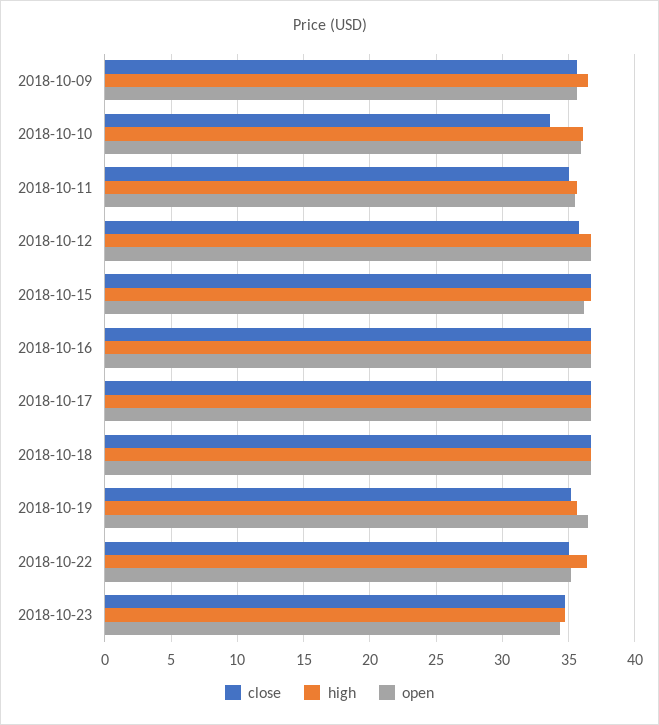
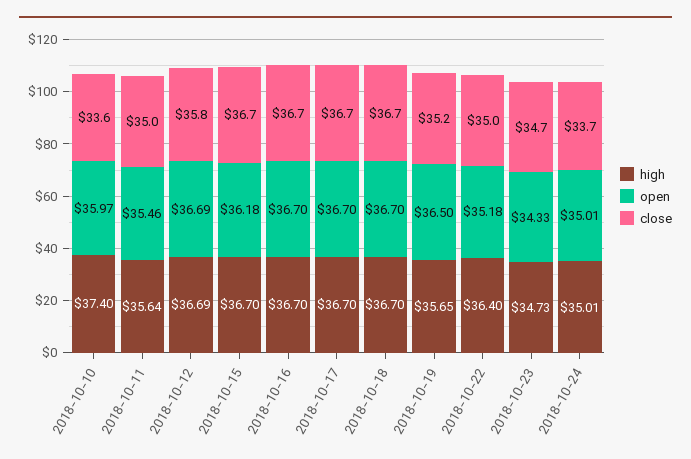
close, 2018-10-09: 35.5 -> none
high, 2018-10-09: 36.5 -> none
open, 2018-10-09: 35.5 -> none
high, 2018-10-10: 36 -> 37.4
high, 2018-10-24: none -> 35.01
open, 2018-10-24: none -> 35.01
close, 2018-10-24: none -> 33.7

